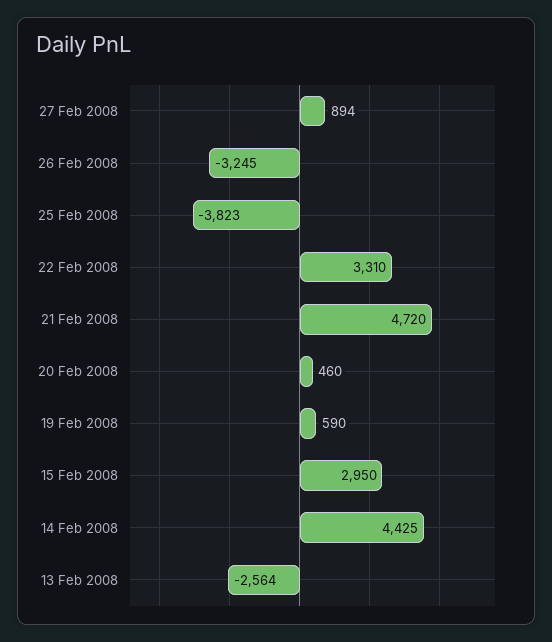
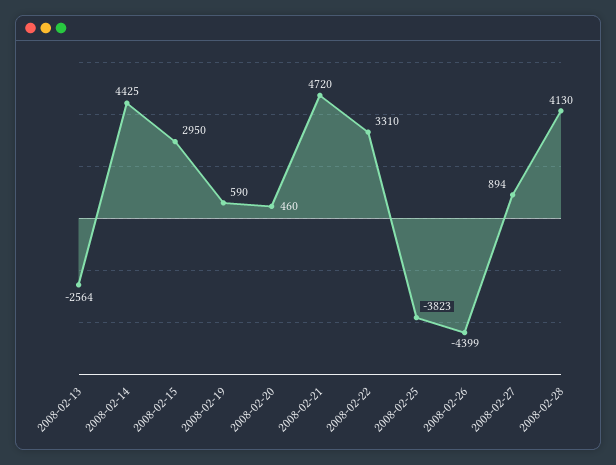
26 Feb 2008: -3245 -> -4399
2008-02-28: none -> 4130

